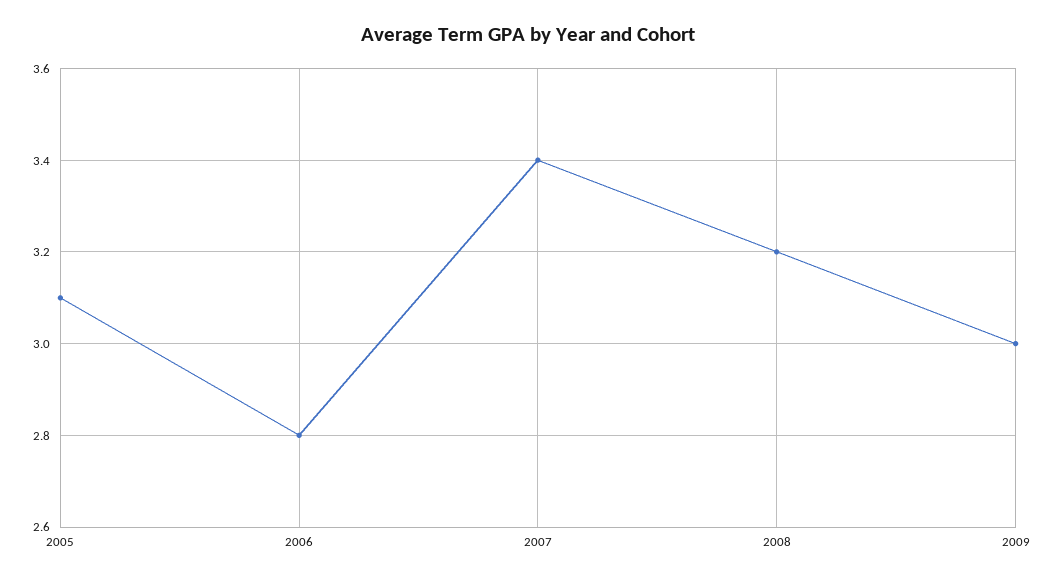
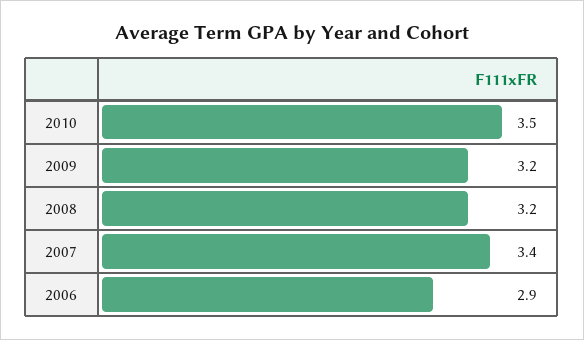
2005: 3.1 -> none
2006: 2.8 -> 2.9
2009: 3 -> 3.2
2010: none -> 3.5

